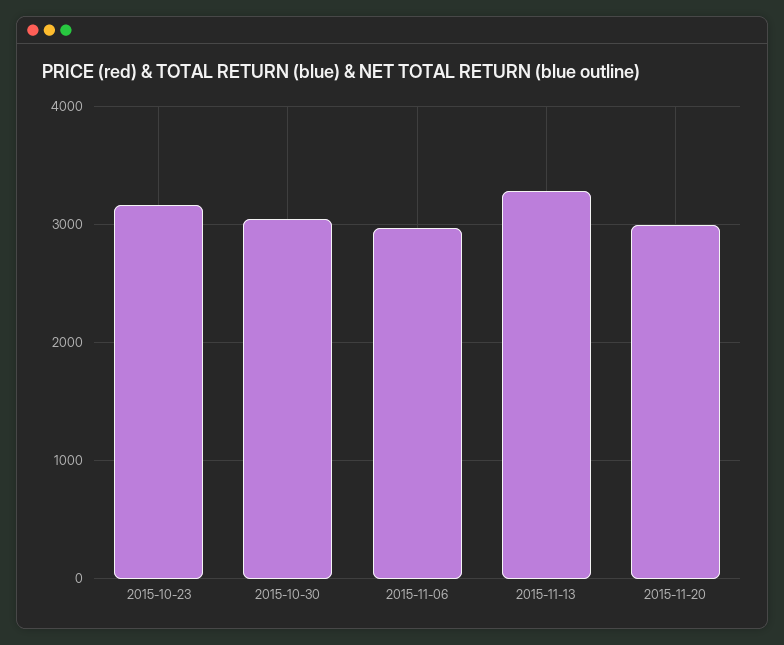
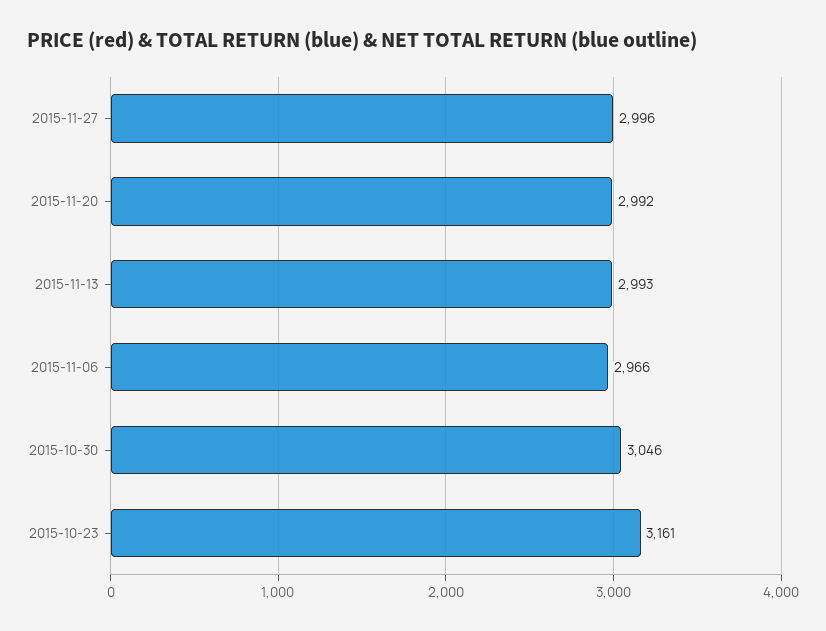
2015-11-13: 3300 -> 2993
2015-11-27: none -> 2996

